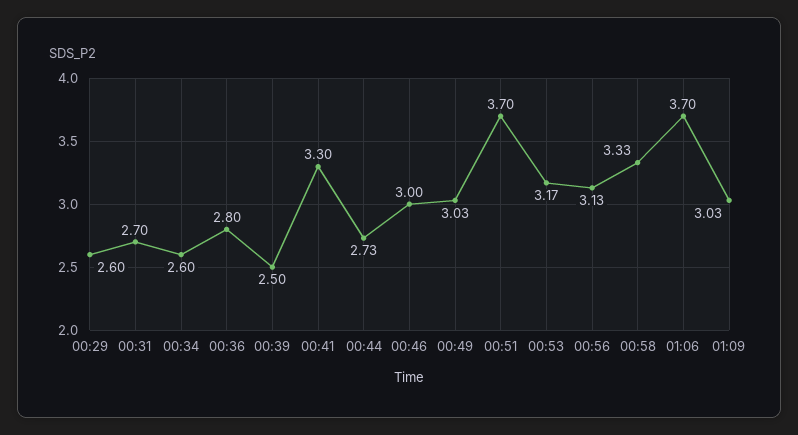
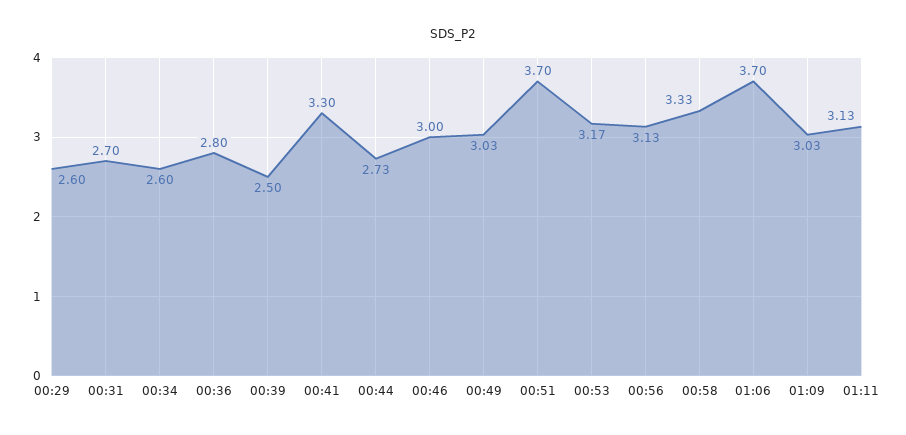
01:11: none -> 3.13

